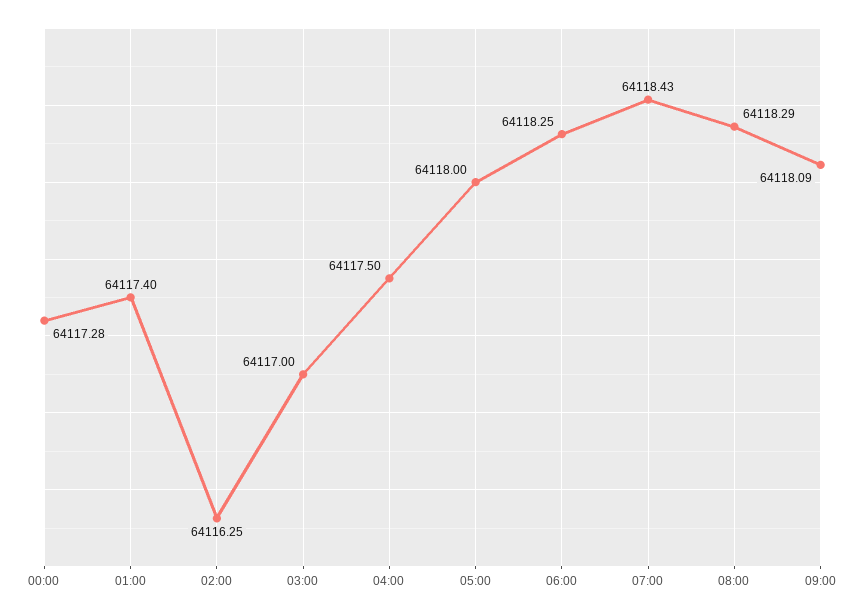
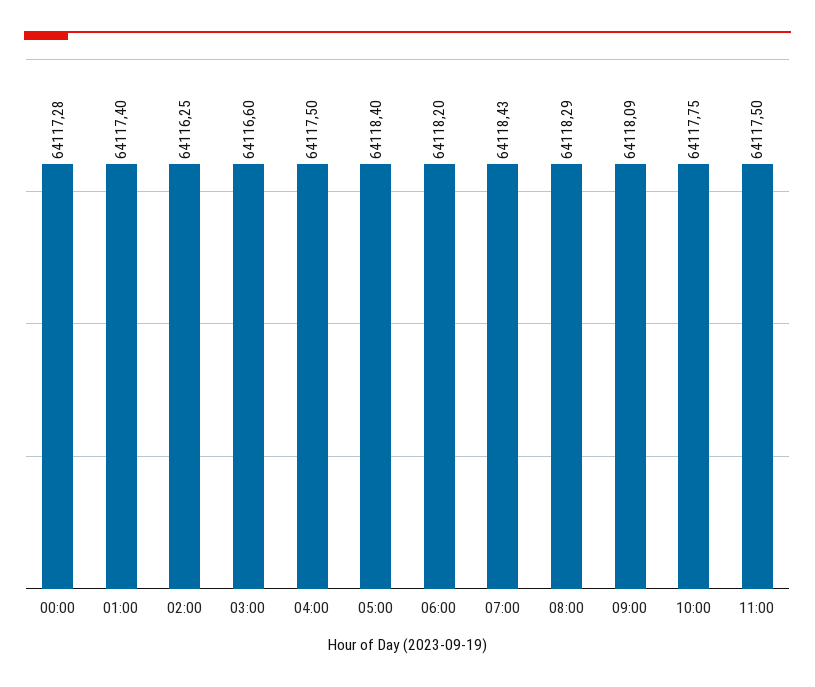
03:00: 64117 -> 64116.6
05:00: 64118 -> 64118.4
06:00: 64118.25 -> 64118.2
10:00: none -> 64117.75
11:00: none -> 64117.5

